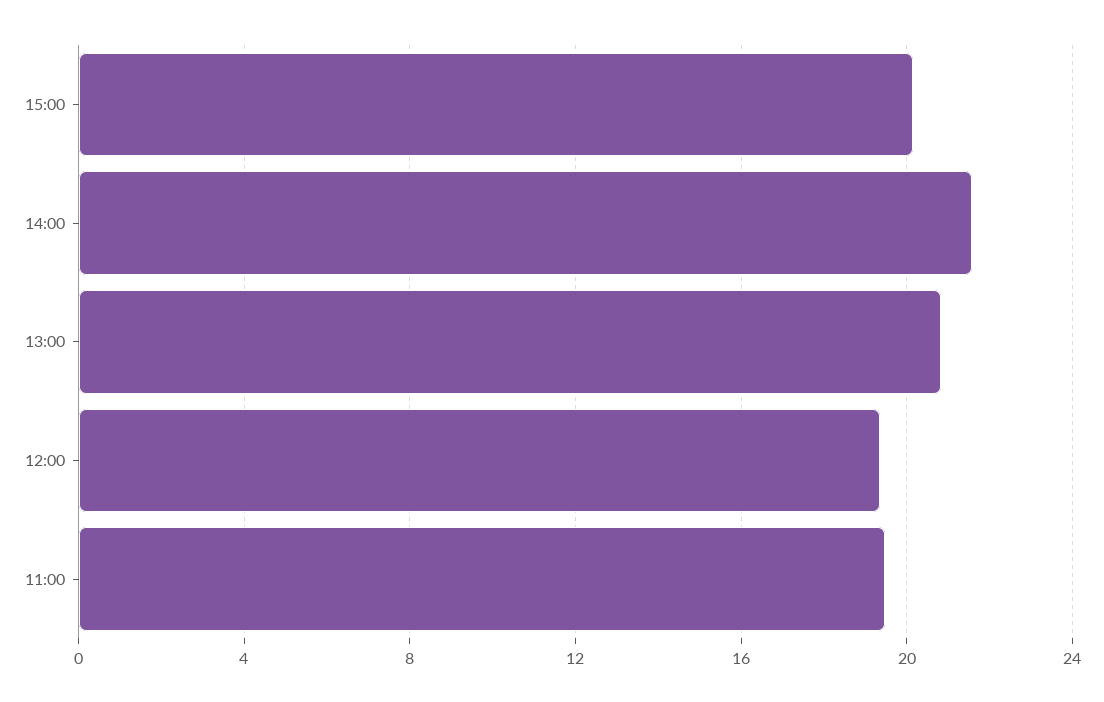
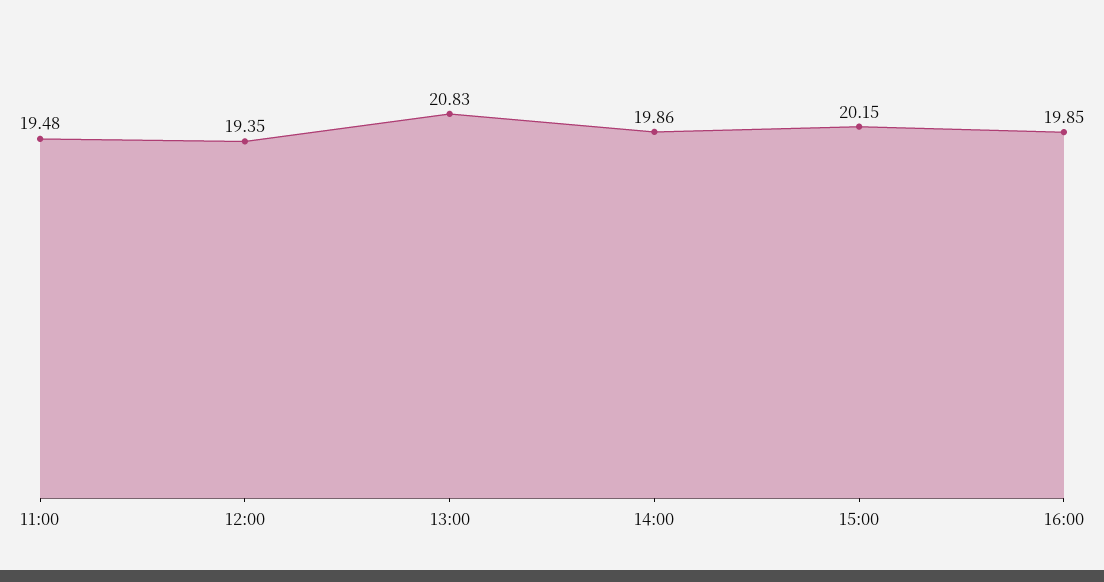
14:00: 21.5 -> 19.86
16:00: none -> 19.85

